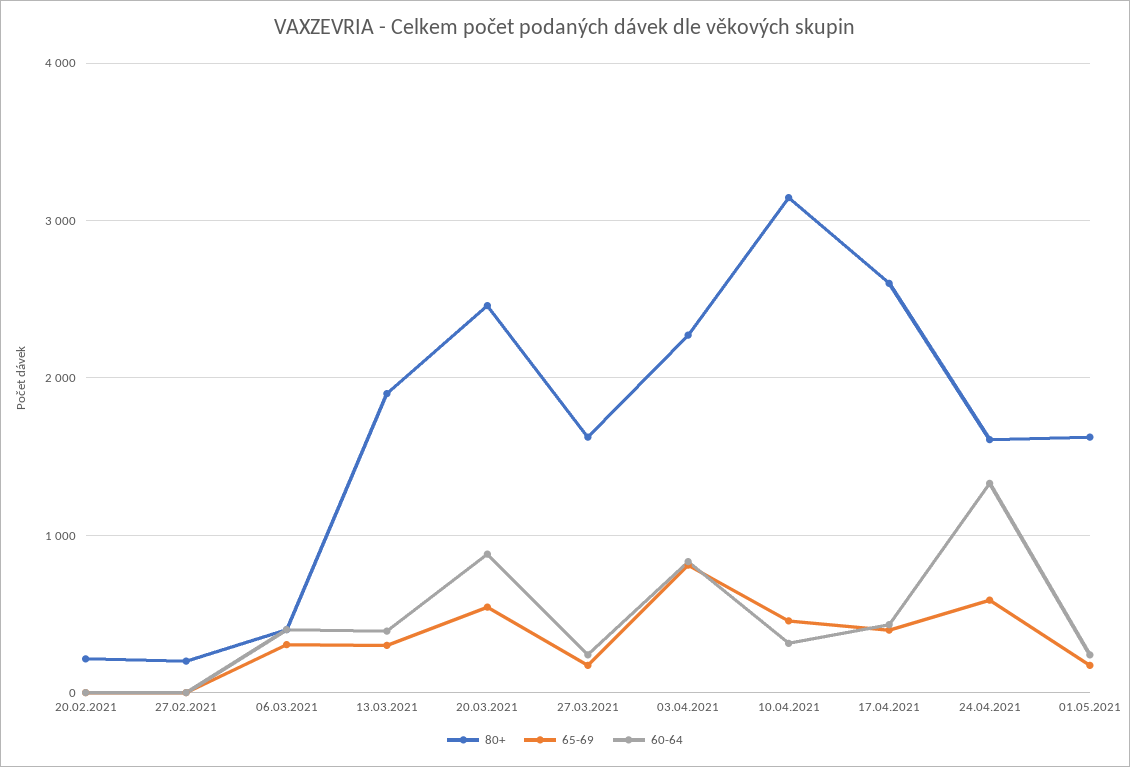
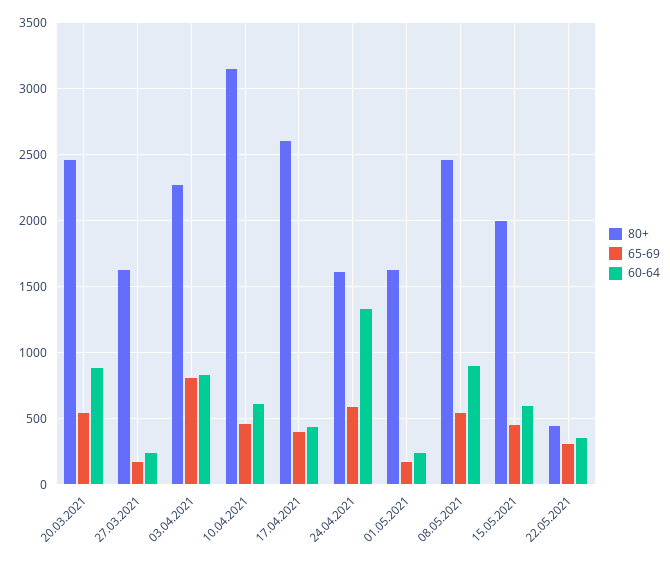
80+, 20.02.2021: 200 -> none
65-69, 20.02.2021: 0 -> none
60-64, 20.02.2021: 0 -> none
80+, 27.02.2021: 200 -> none
65-69, 27.02.2021: 0 -> none
60-64, 27.02.2021: 0 -> none
80+, 06.03.2021: 400 -> none
65-69, 06.03.2021: 300 -> none
60-64, 06.03.2021: 400 -> none
80+, 13.03.2021: 1900 -> none
65-69, 13.03.2021: 300 -> none
60-64, 13.03.2021: 400 -> none
60-64, 10.04.2021: 300 -> 600
80+, 08.05.2021: none -> 2450
65-69, 08.05.2021: none -> 550
60-64, 08.05.2021: none -> 900
80+, 15.05.2021: none -> 2000
65-69, 15.05.2021: none -> 450
60-64, 15.05.2021: none -> 600
80+, 22.05.2021: none -> 450
65-69, 22.05.2021: none -> 300
60-64, 22.05.2021: none -> 350

